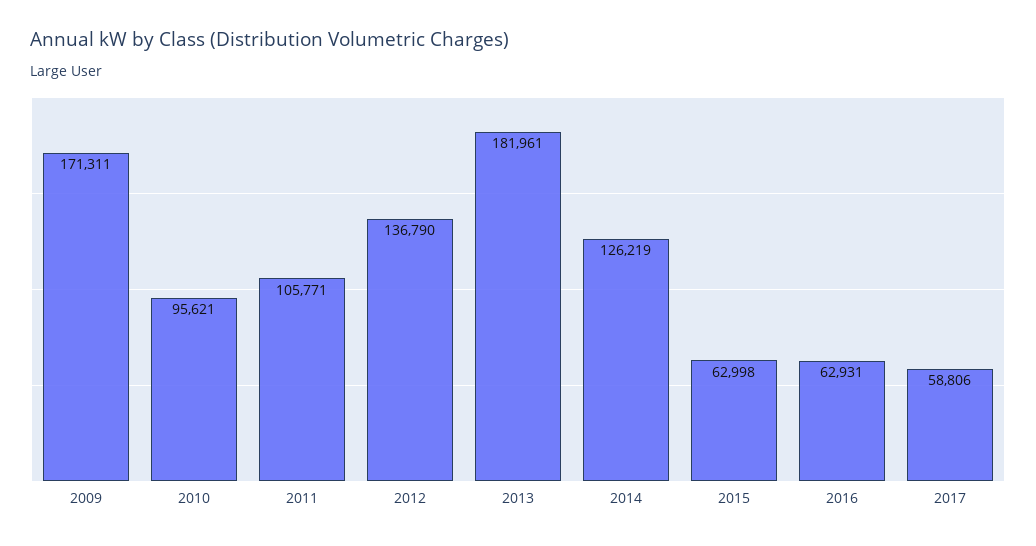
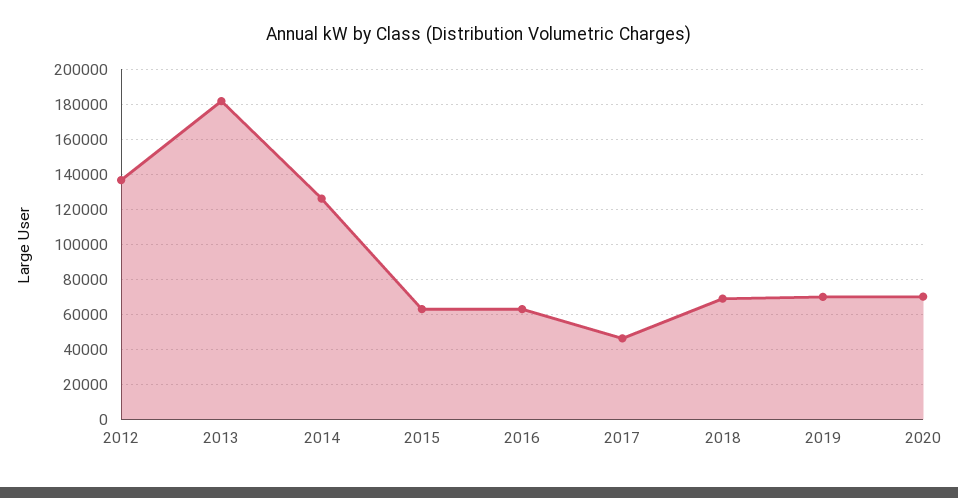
2009: 171311 -> none
2010: 95621 -> none
2011: 105771 -> none
2017: 58806 -> 45000
2018: none -> 70000
2019: none -> 70000
2020: none -> 70000

